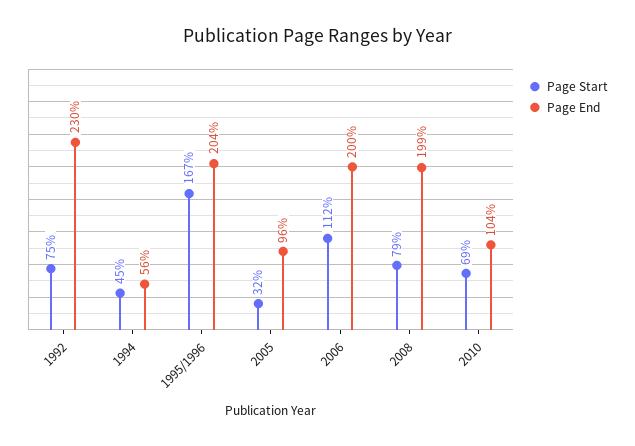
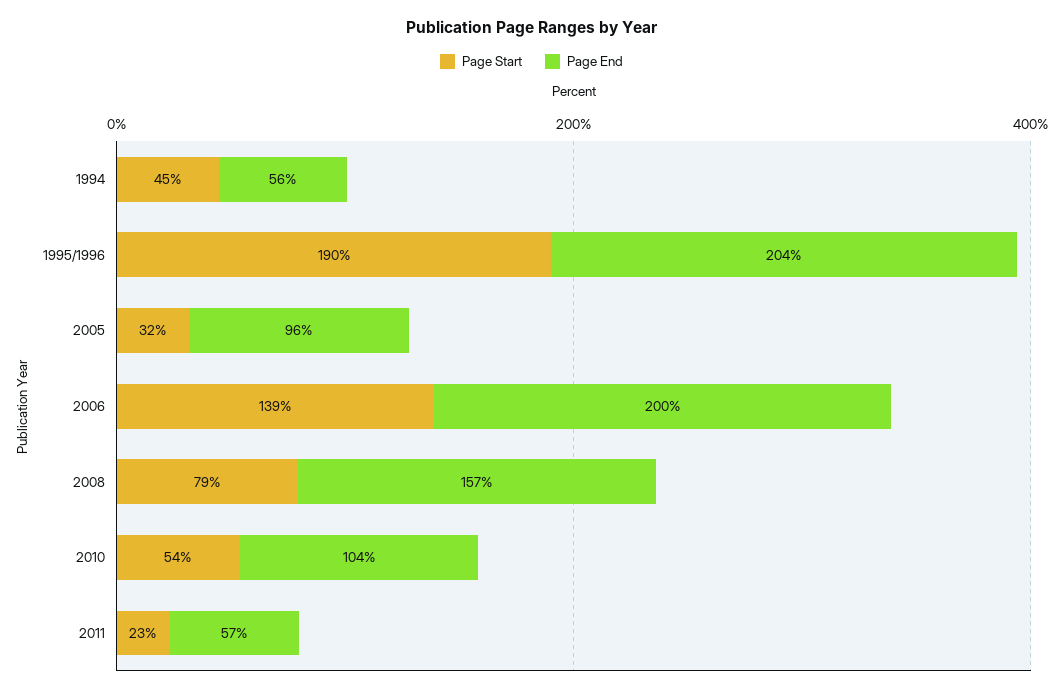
Page Start, 1992: 75 -> none
Page End, 1992: 230 -> none
Page Start, 1995/1996: 167 -> 190
Page Start, 2006: 112 -> 139
Page End, 2008: 199 -> 157
Page Start, 2010: 69 -> 54
Page Start, 2011: none -> 23
Page End, 2011: none -> 57

